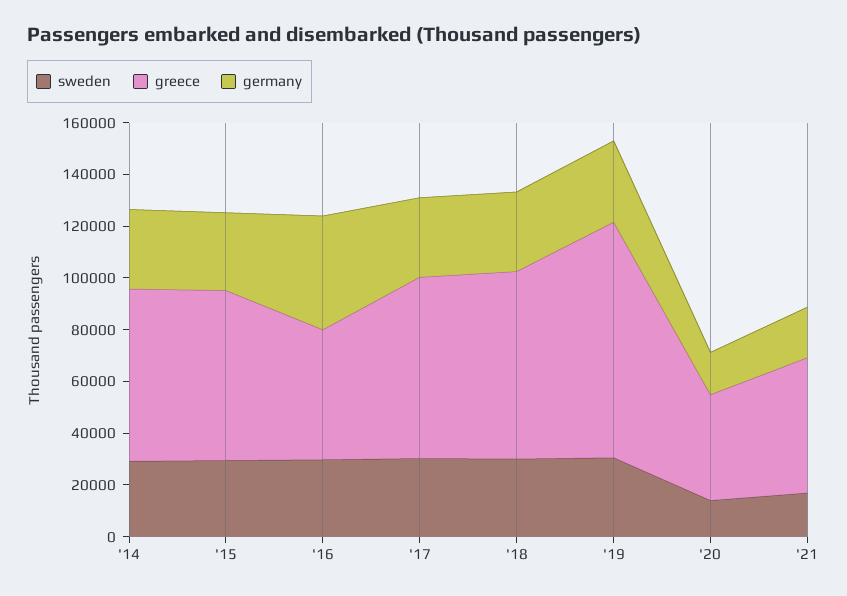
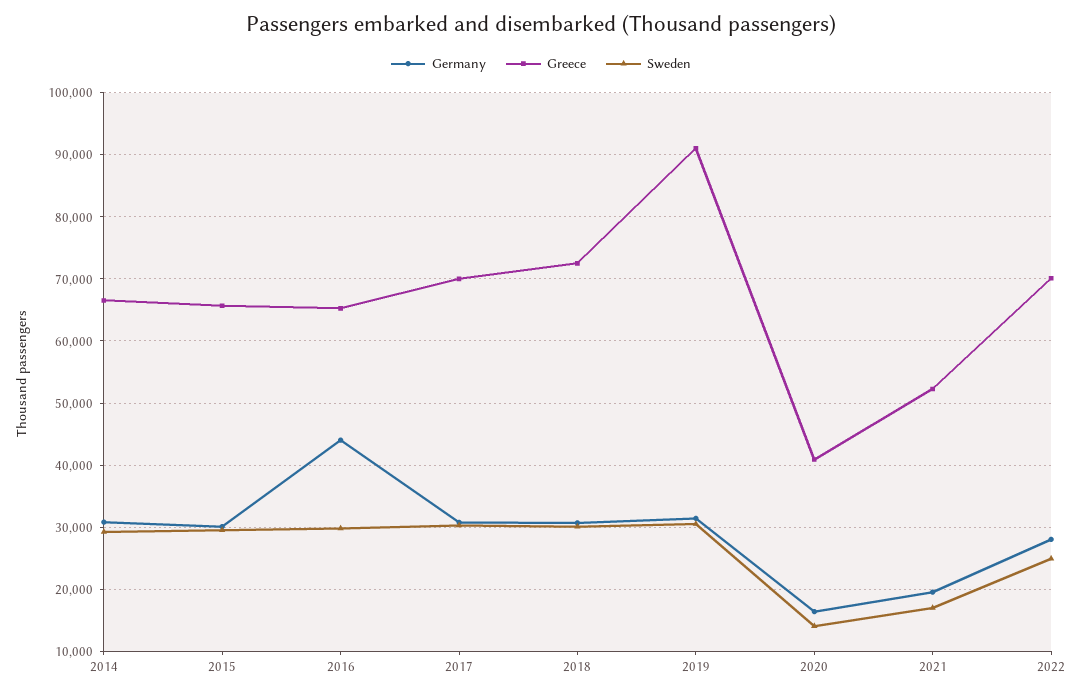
greece, '16: 50000 -> 65000
germany, 2022: none -> 28000
greece, 2022: none -> 70000
sweden, 2022: none -> 25000

